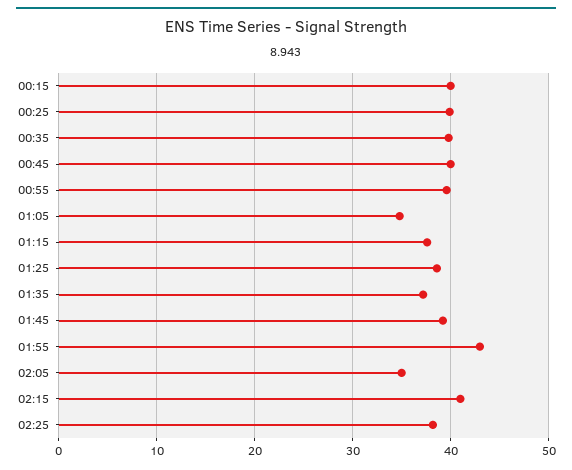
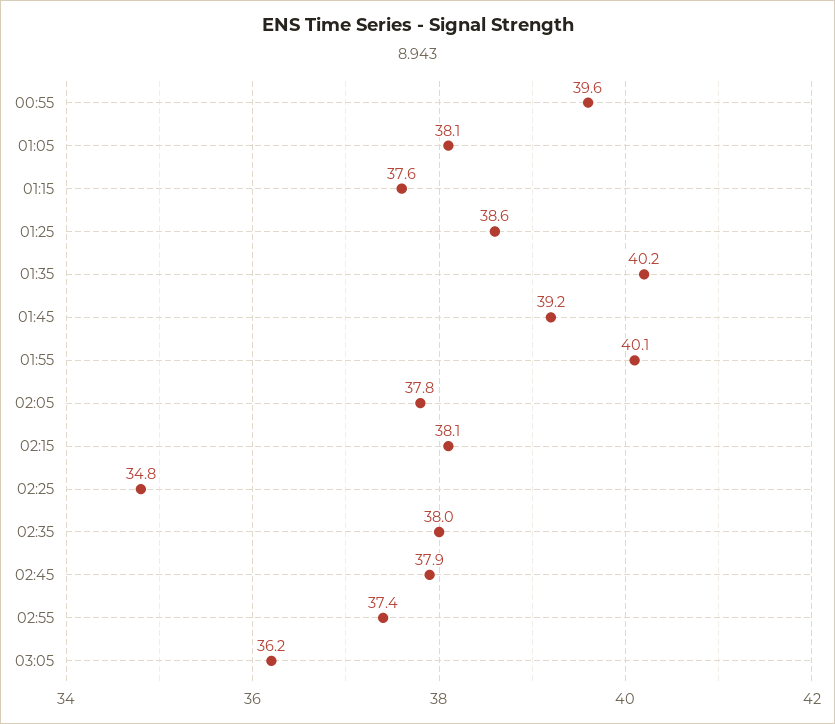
00:15: 40 -> none
00:25: 40 -> none
00:35: 40 -> none
00:45: 40 -> none
01:05: 35 -> 38.1
01:35: 37 -> 40.2
01:55: 43 -> 40.1
02:05: 35 -> 37.8
02:15: 41 -> 38.1
02:25: 38 -> 34.8
02:35: none -> 38
02:45: none -> 37.9
02:55: none -> 37.4
03:05: none -> 36.2

